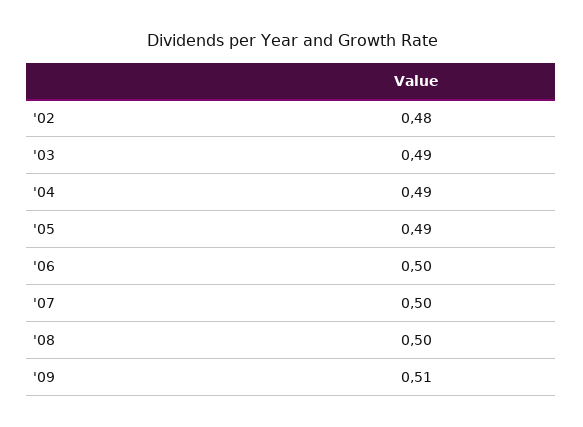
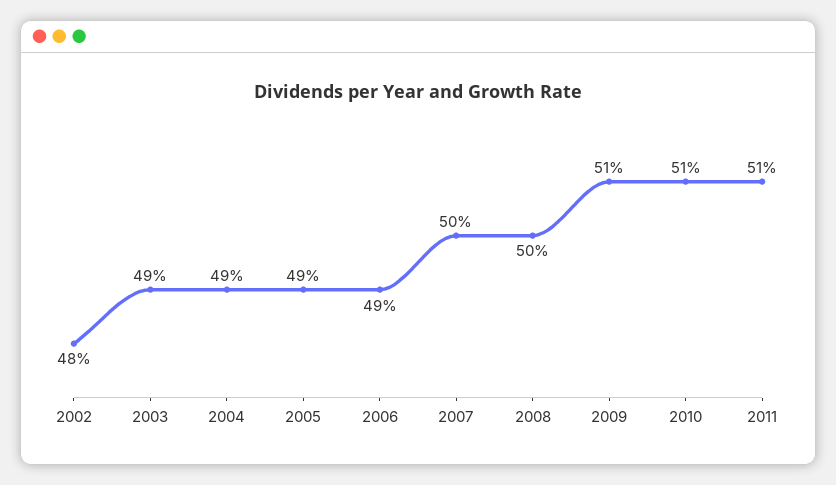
'06: 0.5 -> 0.49
2010: none -> 0.51
2011: none -> 0.51

